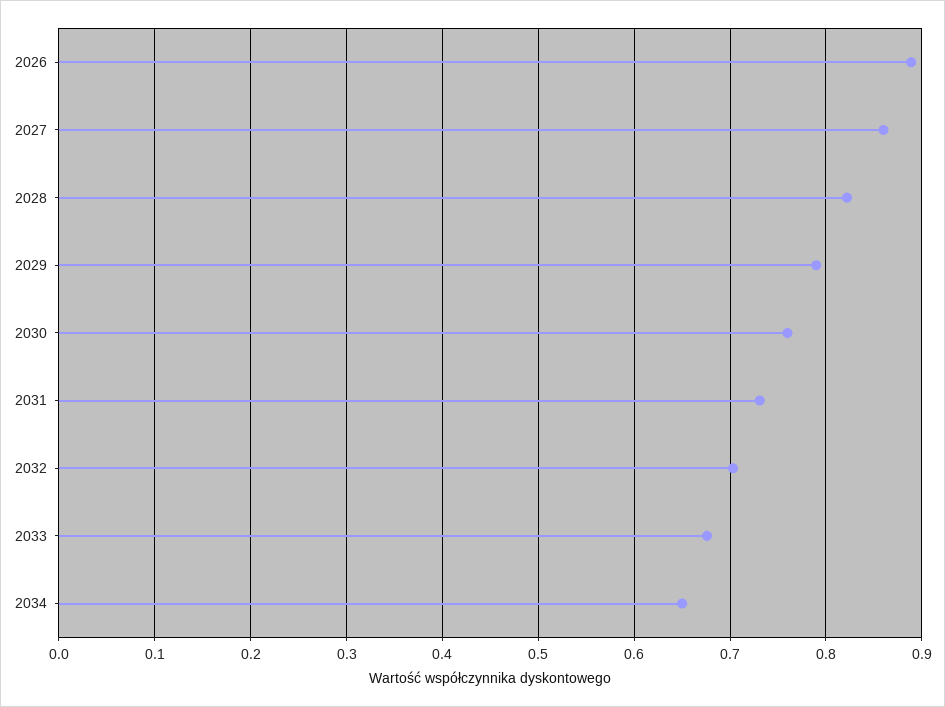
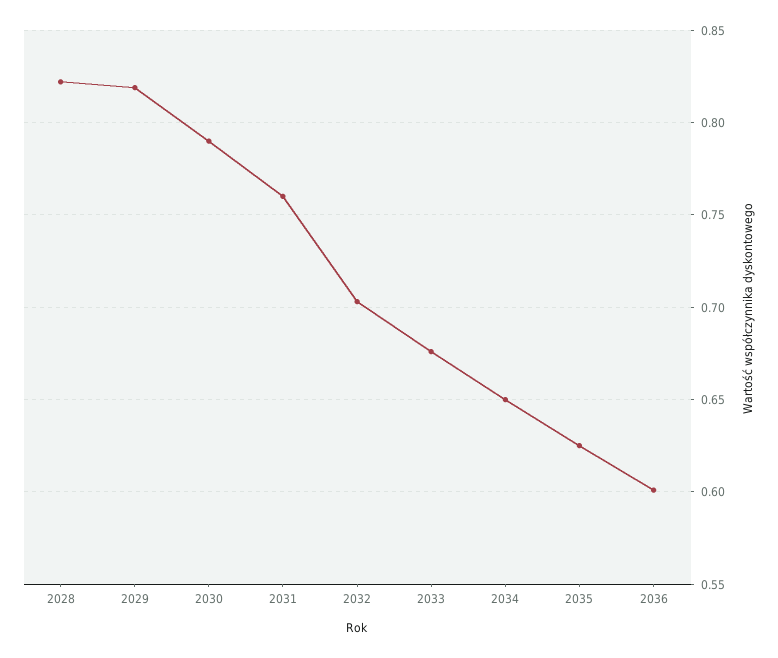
2026: 0.89 -> none
2027: 0.86 -> none
2029: 0.79 -> 0.82
2030: 0.76 -> 0.79
2031: 0.73 -> 0.76
2035: none -> 0.625
2036: none -> 0.6

